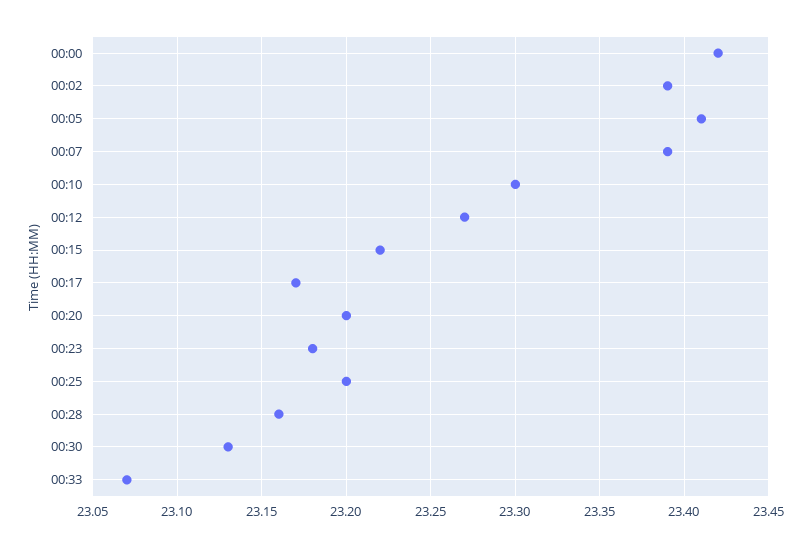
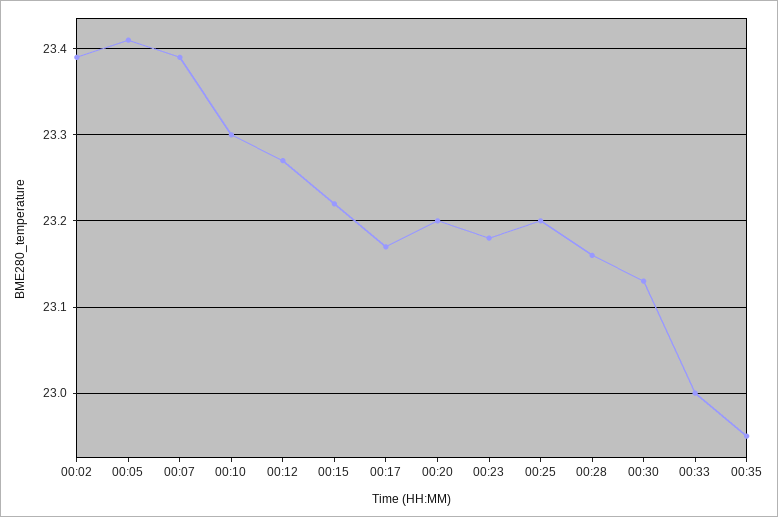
00:00: 23.42 -> none
00:33: 23.07 -> 23
00:35: none -> 22.95

